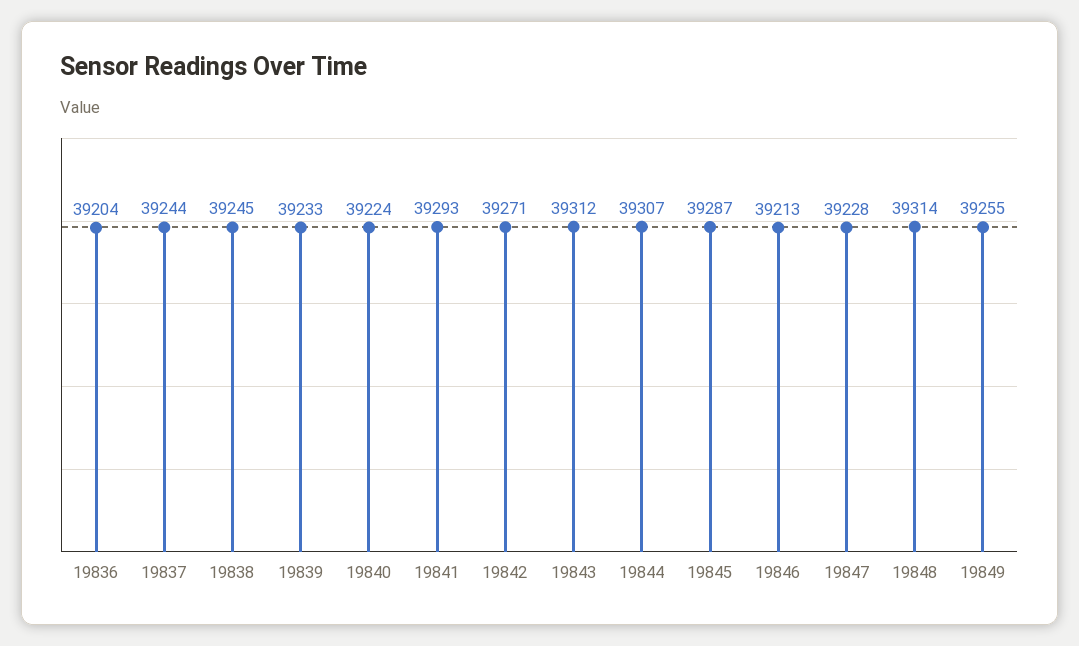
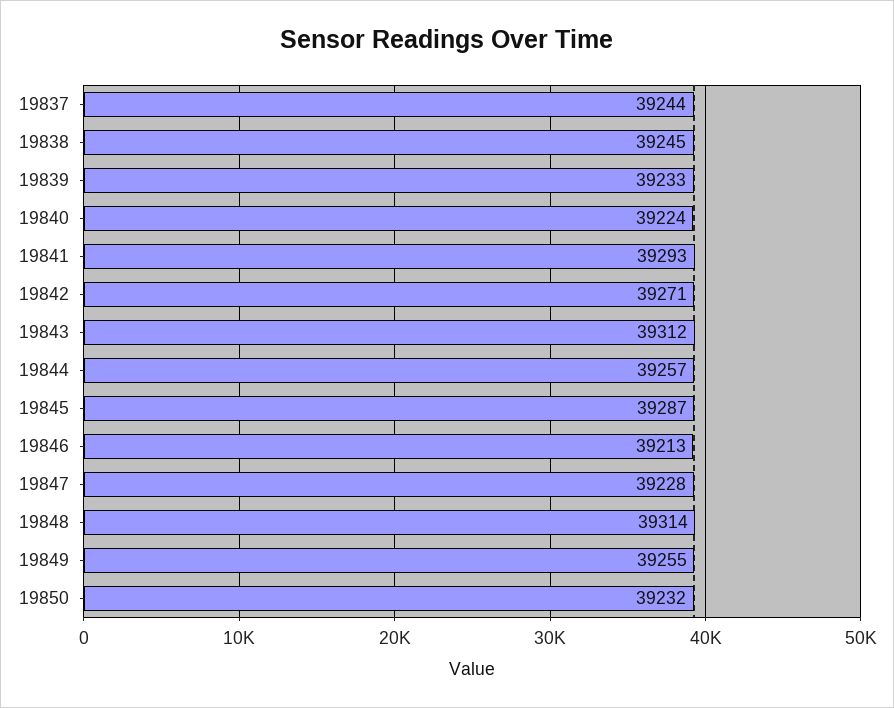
19836: 39204 -> none
19844: 39307 -> 39257
19850: none -> 39232

